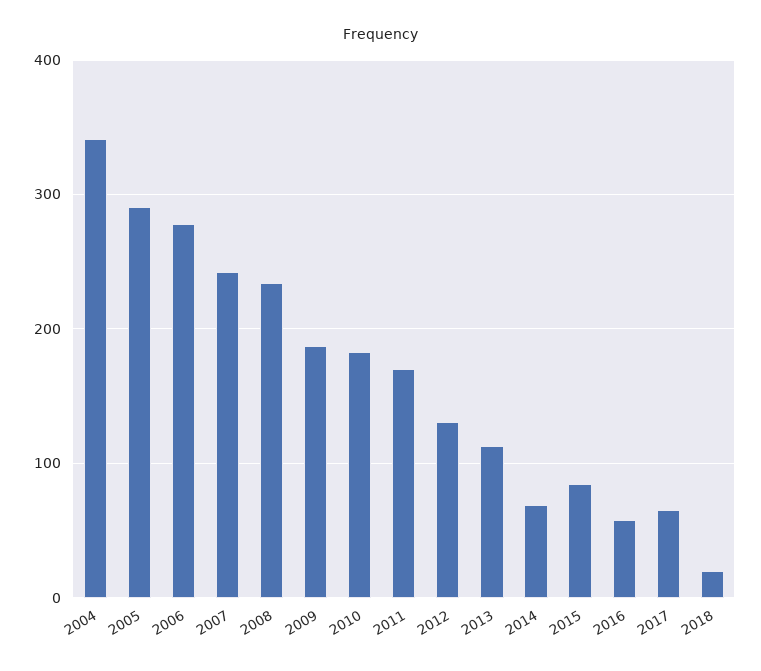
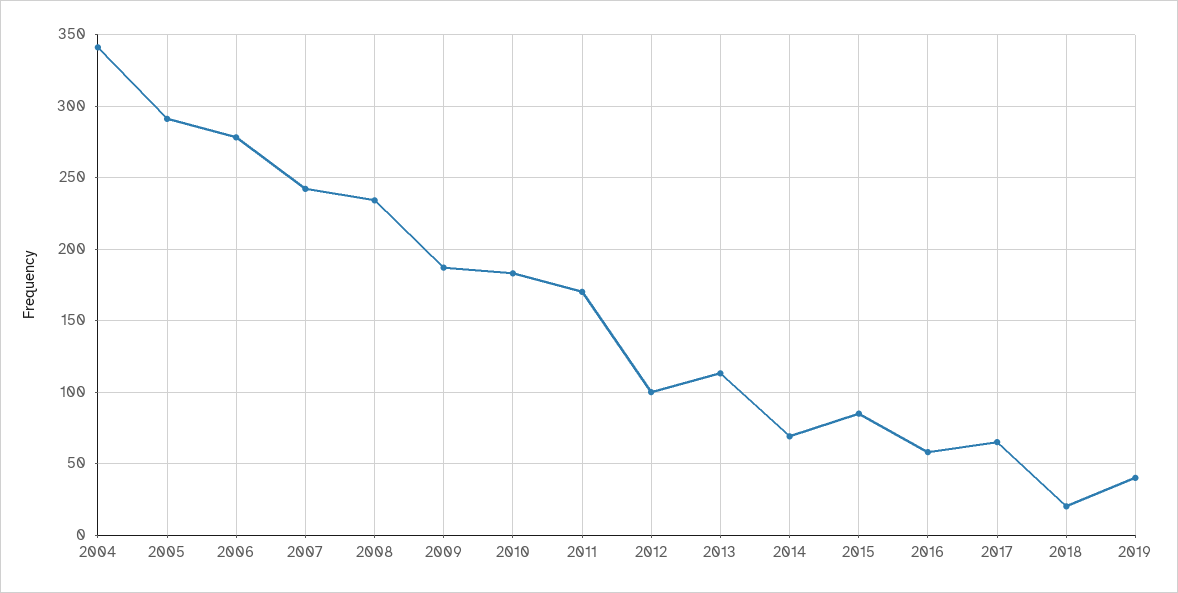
2012: 130 -> 100
2019: none -> 40

